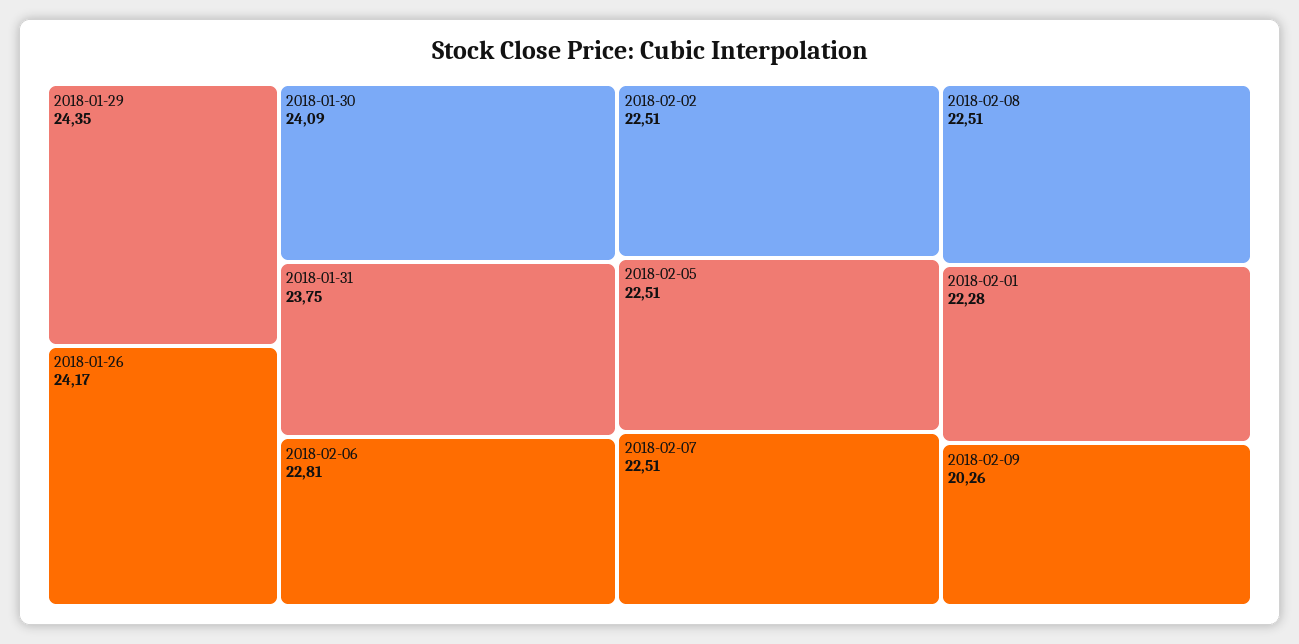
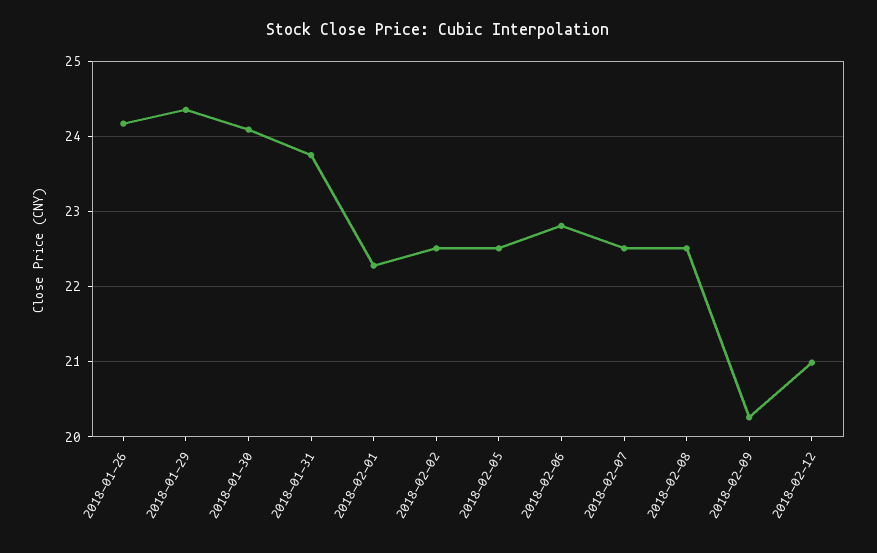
2018-02-12: none -> 21

